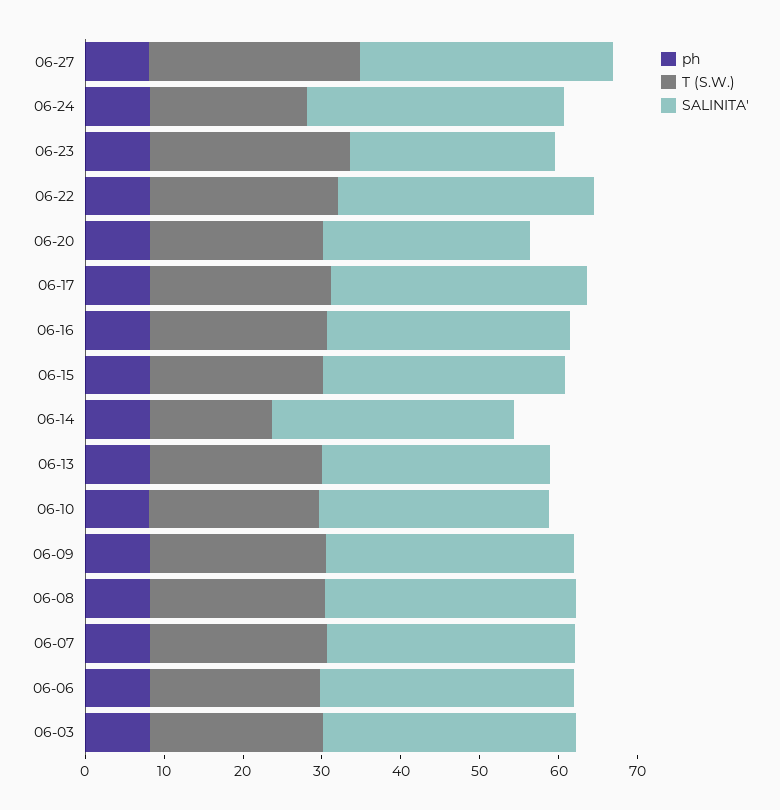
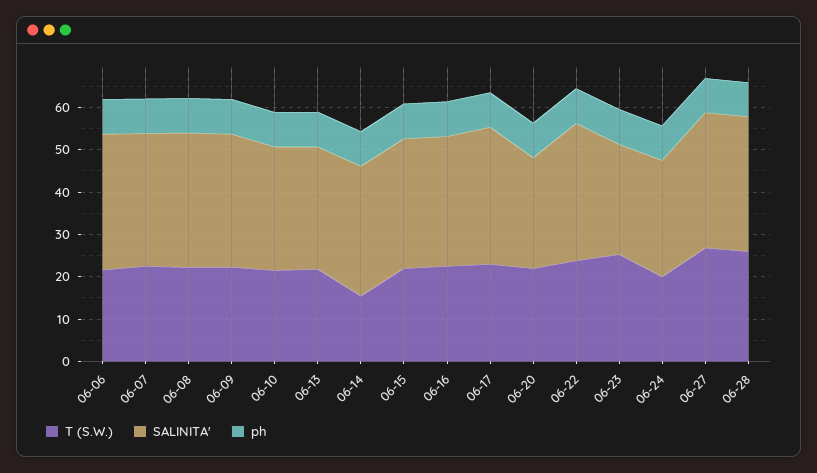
SALINITA', 06-24: 32 -> 28
ph, 06-03: 8 -> none
T (S.W.), 06-03: 22 -> none
SALINITA', 06-03: 32 -> none
T (S.W.), 06-28: none -> 26
SALINITA', 06-28: none -> 32
ph, 06-28: none -> 8

